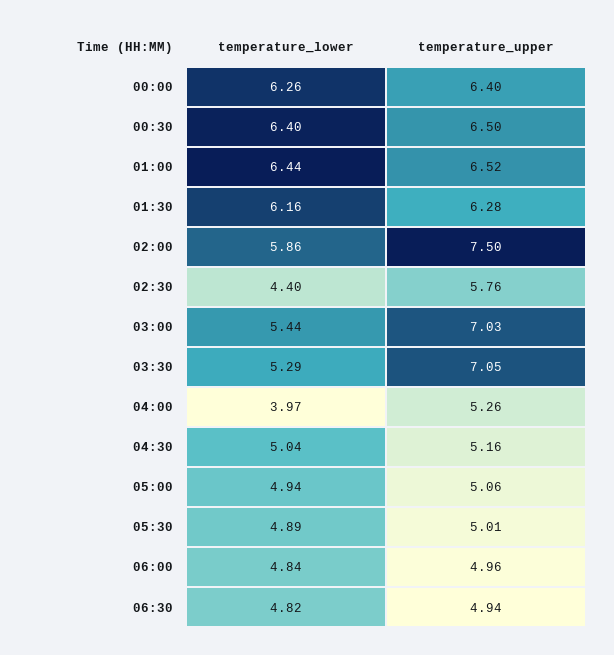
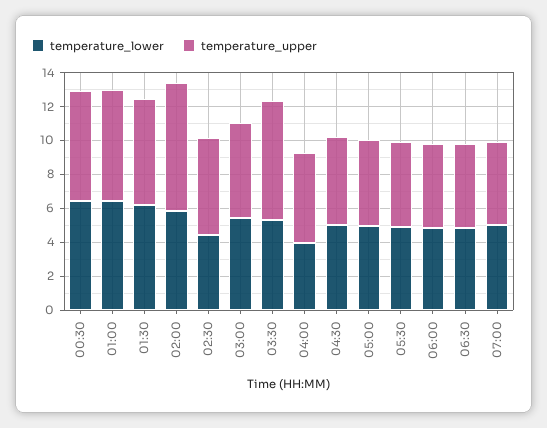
temperature_lower, 00:00: 6.26 -> none
temperature_upper, 00:00: 6.4 -> none
temperature_upper, 03:00: 7.03 -> 5.5
temperature_lower, 07:00: none -> 5
temperature_upper, 07:00: none -> 5

